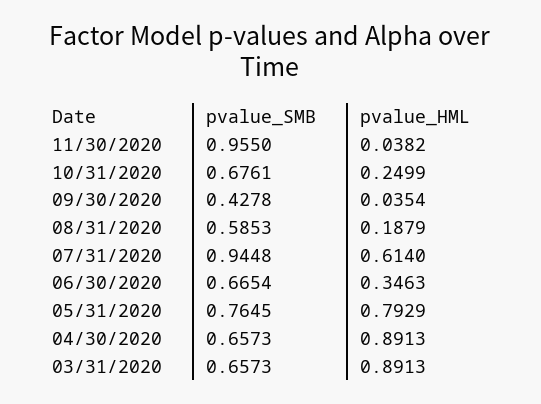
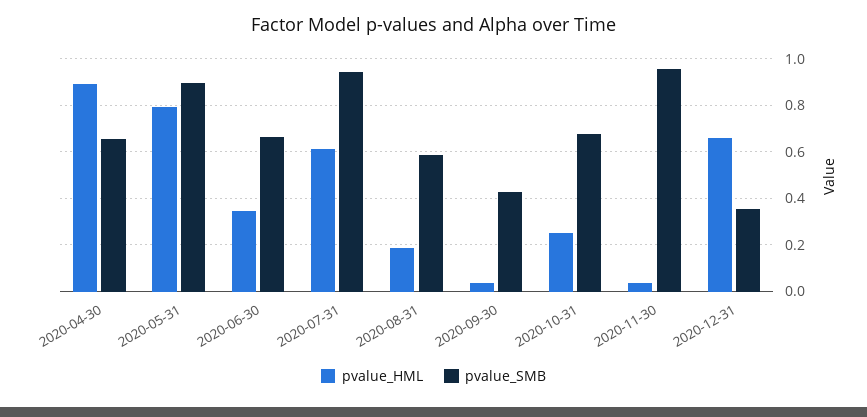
pvalue_SMB, 05/31/2020: 0.7645 -> 0.9
pvalue_SMB, 03/31/2020: 0.6573 -> none
pvalue_HML, 03/31/2020: 0.8913 -> none
pvalue_HML, 2020-12-31: none -> 0.65
pvalue_SMB, 2020-12-31: none -> 0.35

